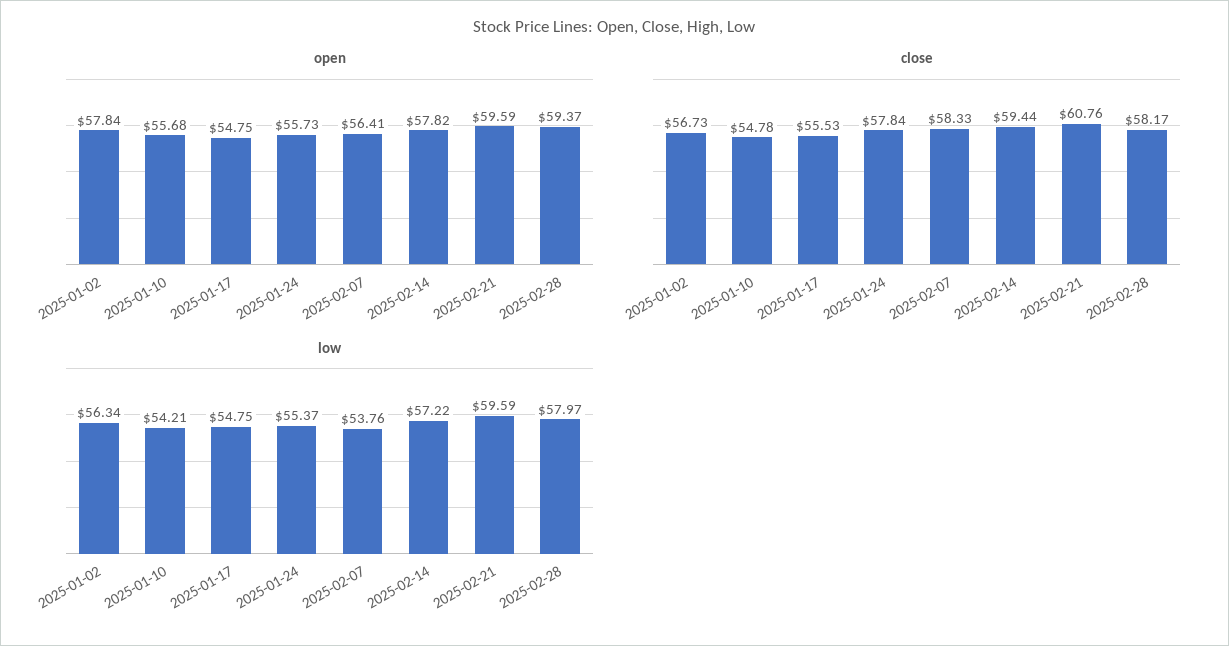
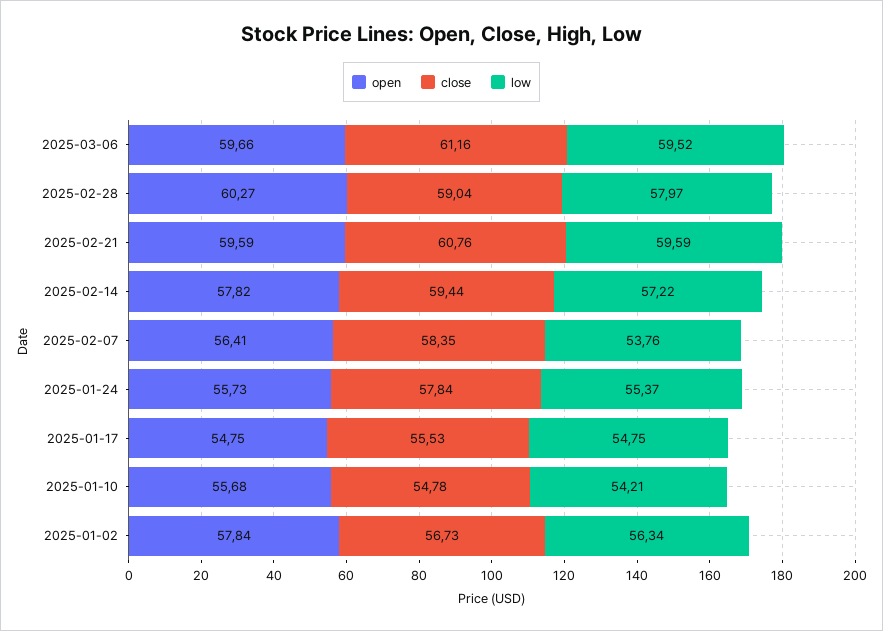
open, 2025-02-28: 59.37 -> 60.27
close, 2025-02-07: 58.33 -> 58.35
close, 2025-02-28: 58.17 -> 59.04
open, 2025-03-06: none -> 59.66
close, 2025-03-06: none -> 61.16
low, 2025-03-06: none -> 59.52

